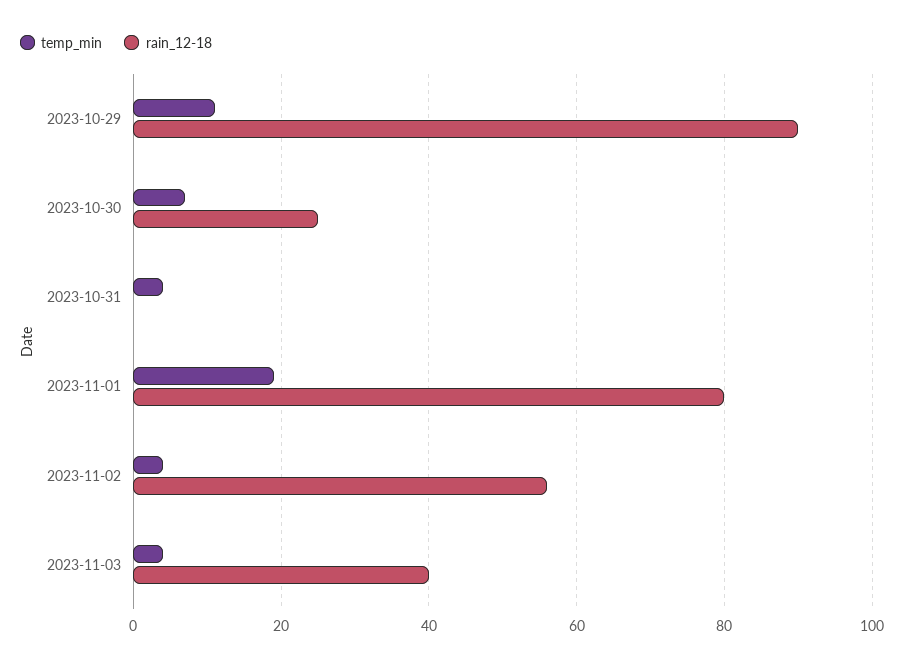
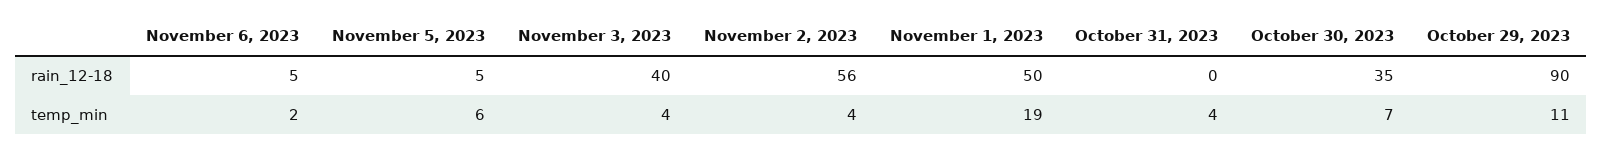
rain_12-18, 2023-10-30: 25 -> 35
rain_12-18, 2023-11-01: 80 -> 50
rain_12-18, November 6, 2023: none -> 5
rain_12-18, November 5, 2023: none -> 5
temp_min, November 6, 2023: none -> 2
temp_min, November 5, 2023: none -> 6

